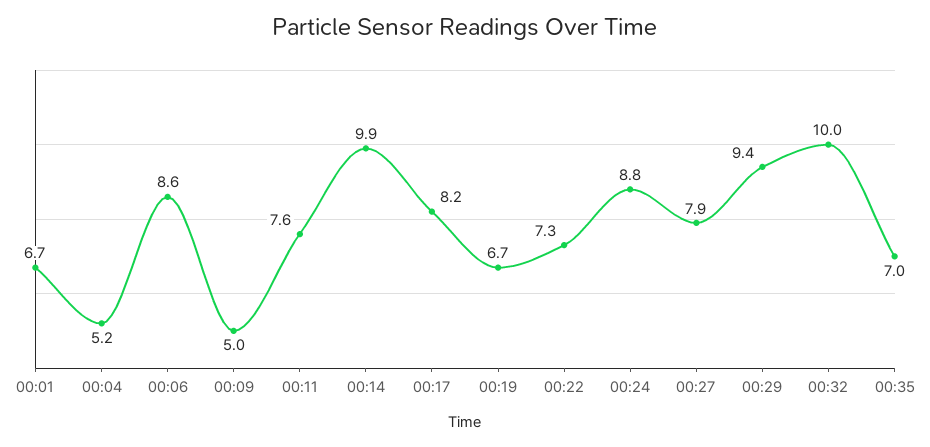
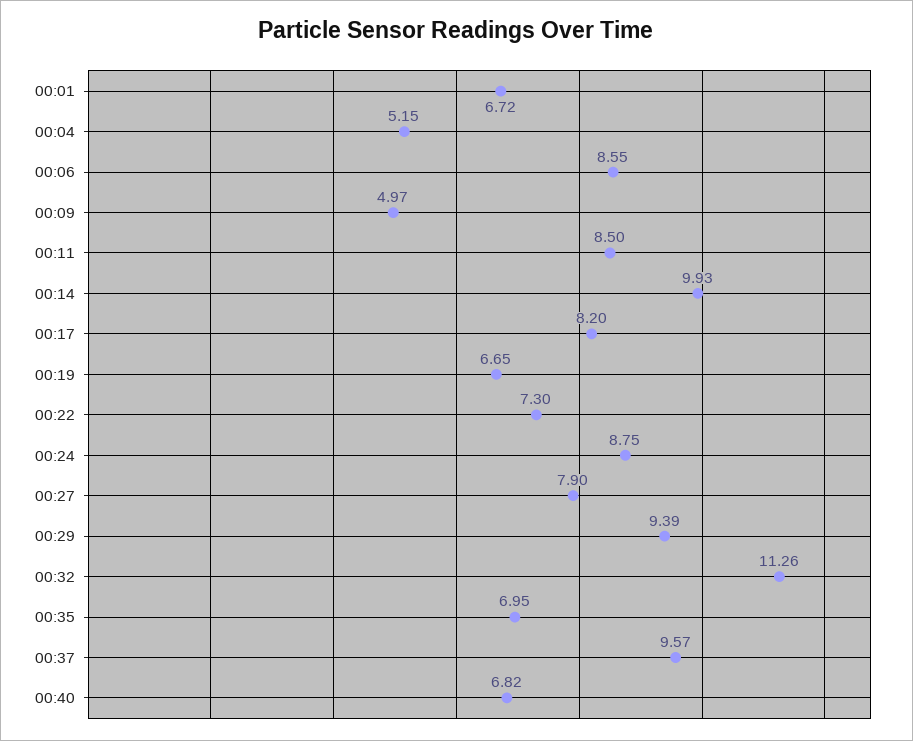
00:11: 7.6 -> 8.5
00:32: 10 -> 11.26
00:37: none -> 9.57
00:40: none -> 6.82

